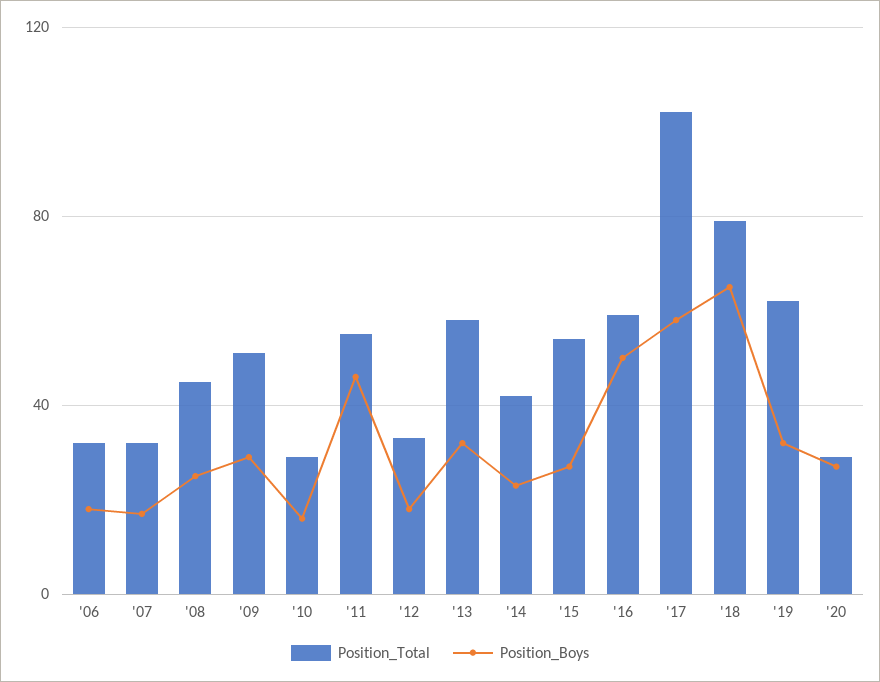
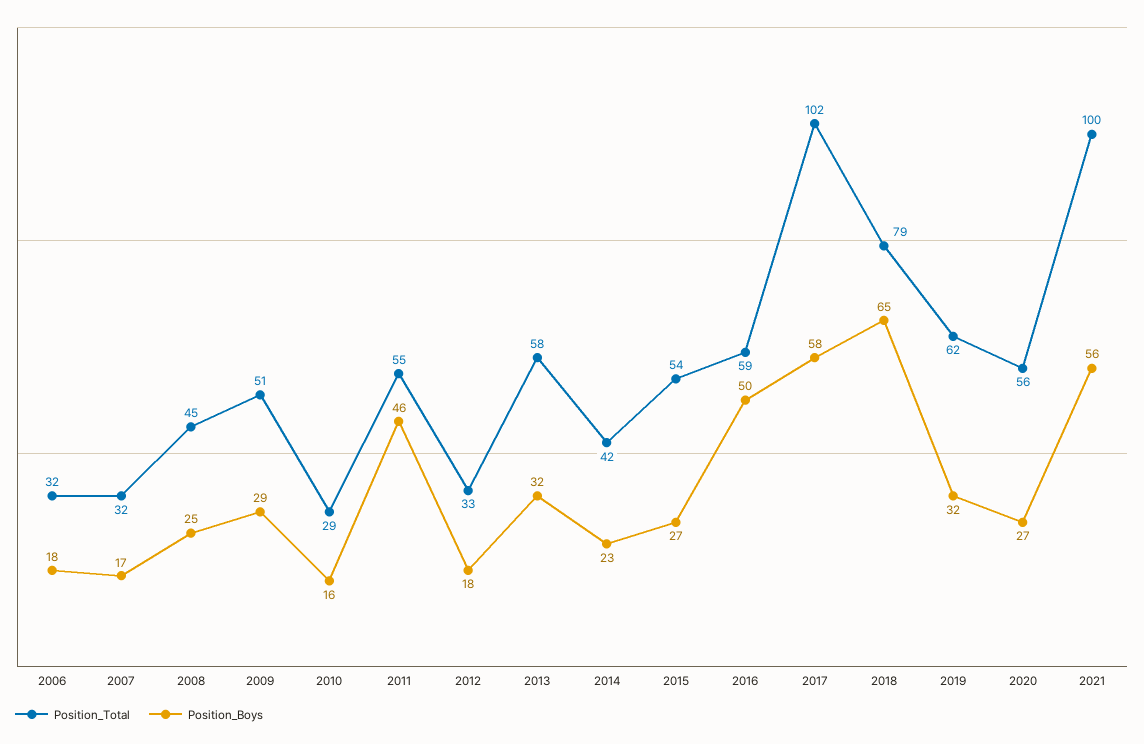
Position_Total, '20: 30 -> 56
Position_Total, 2021: none -> 100
Position_Boys, 2021: none -> 56

